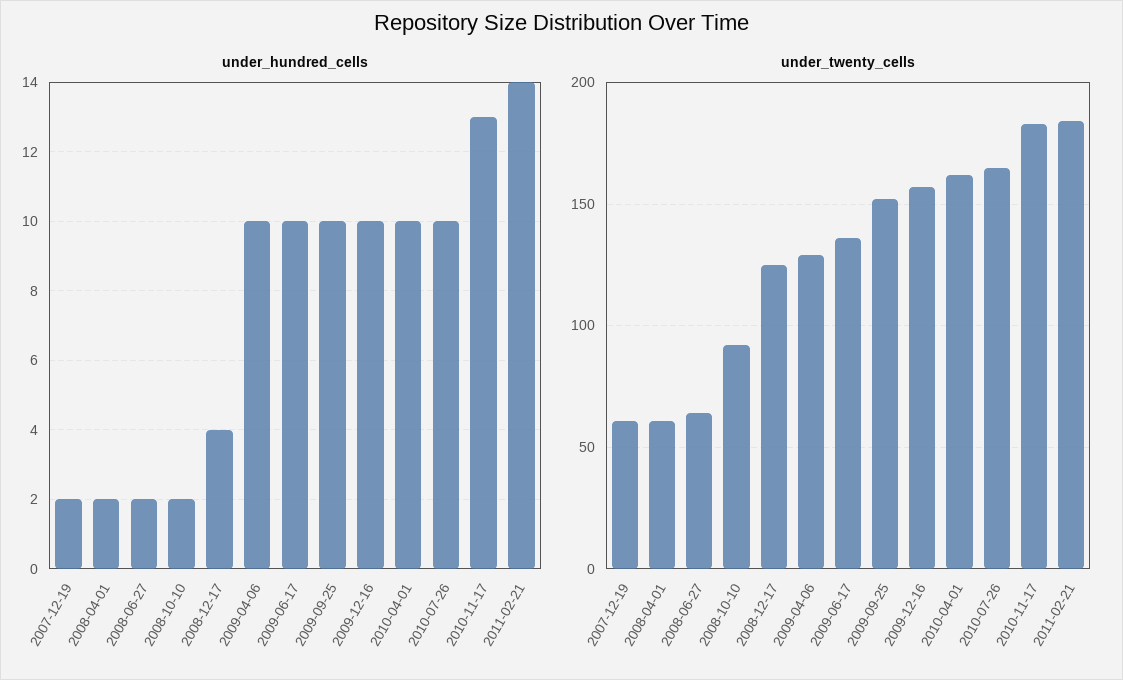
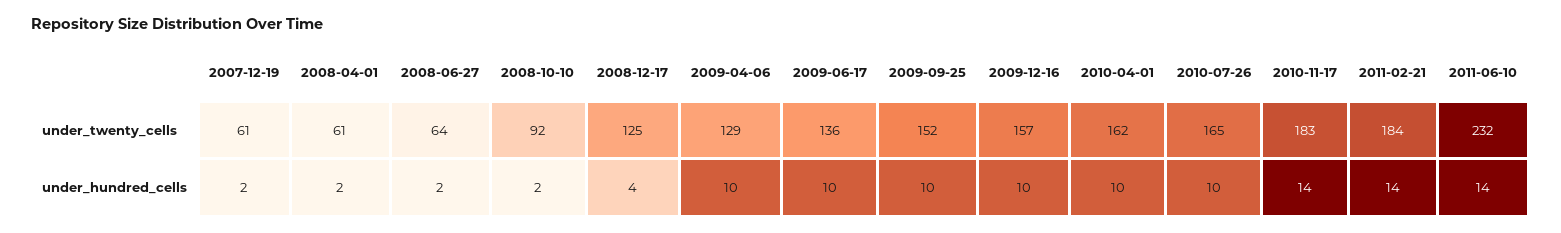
under_hundred_cells, 2010-11-17: 13 -> 14
under_twenty_cells, 2011-06-10: none -> 232
under_hundred_cells, 2011-06-10: none -> 14

